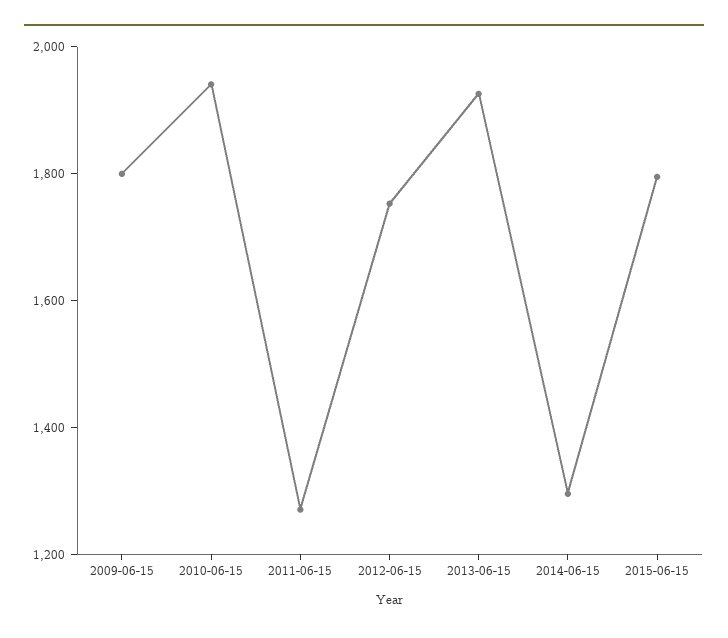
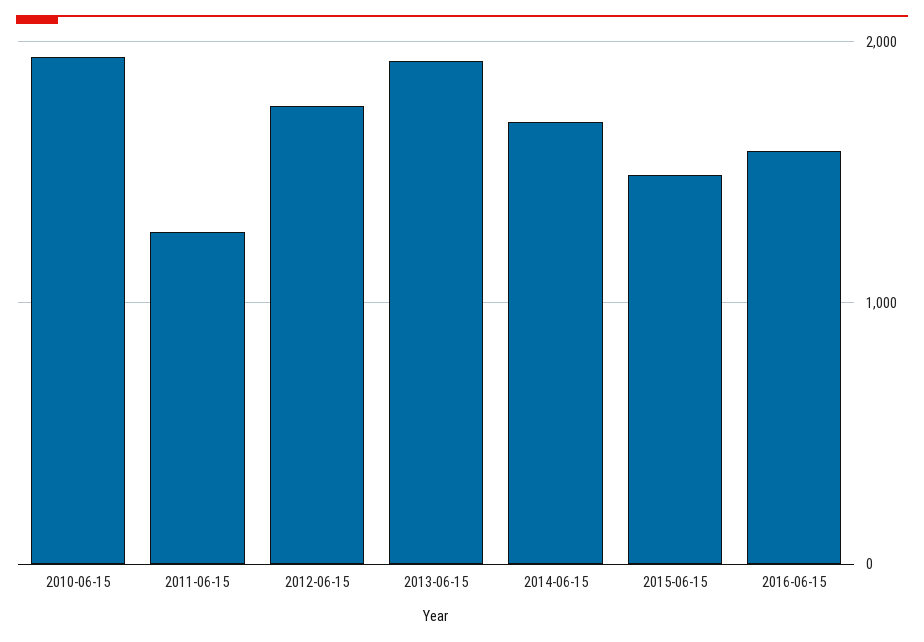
2009-06-15: 1800 -> none
2014-06-15: 1300 -> 1700
2015-06-15: 1800 -> 1500
2016-06-15: none -> 1600

